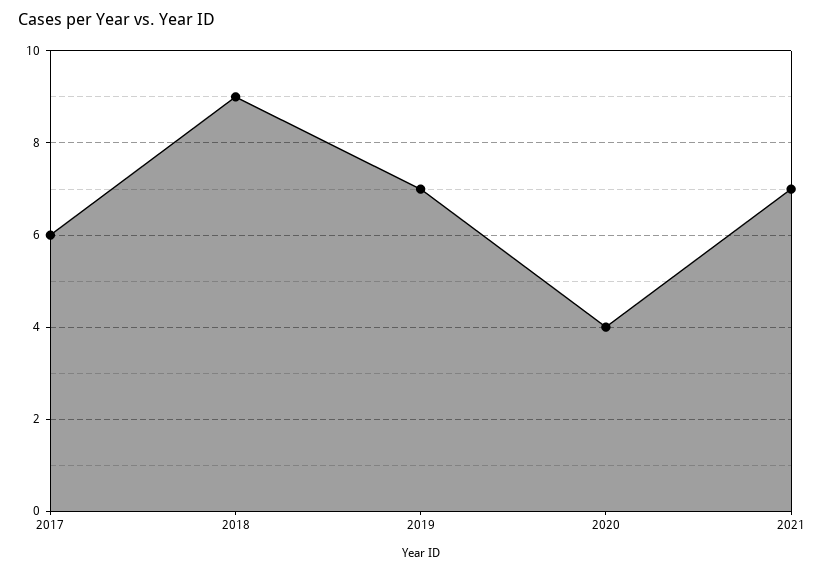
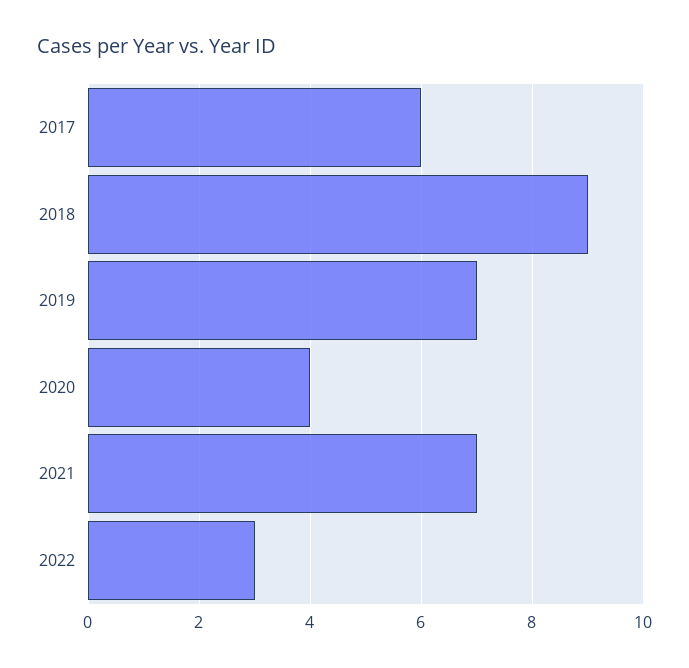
2022: none -> 3

